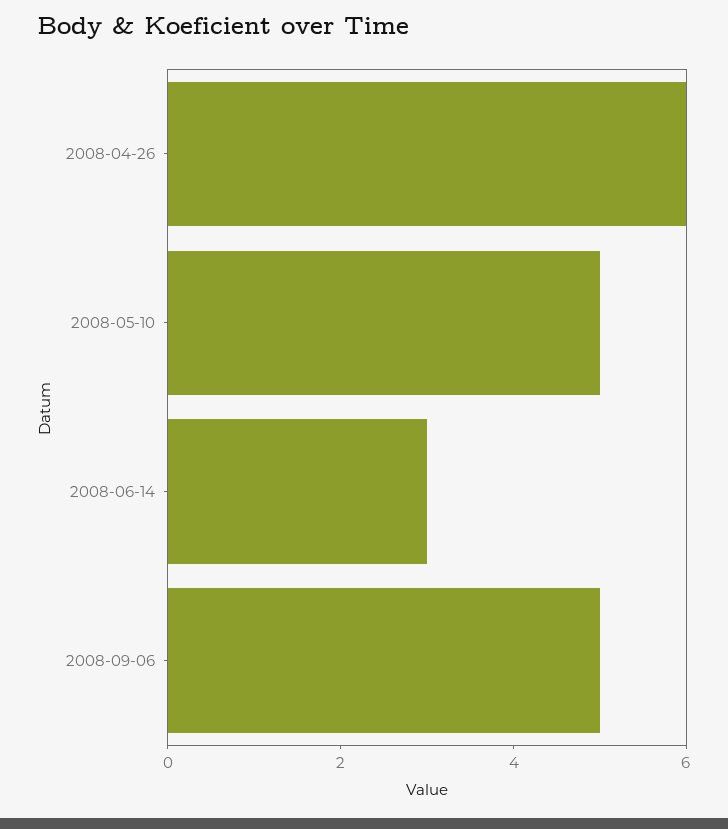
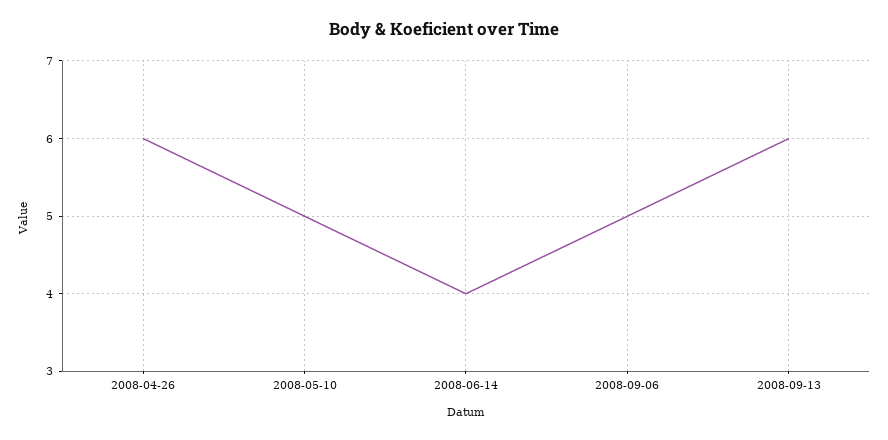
2008-06-14: 3 -> 4
2008-09-13: none -> 6

